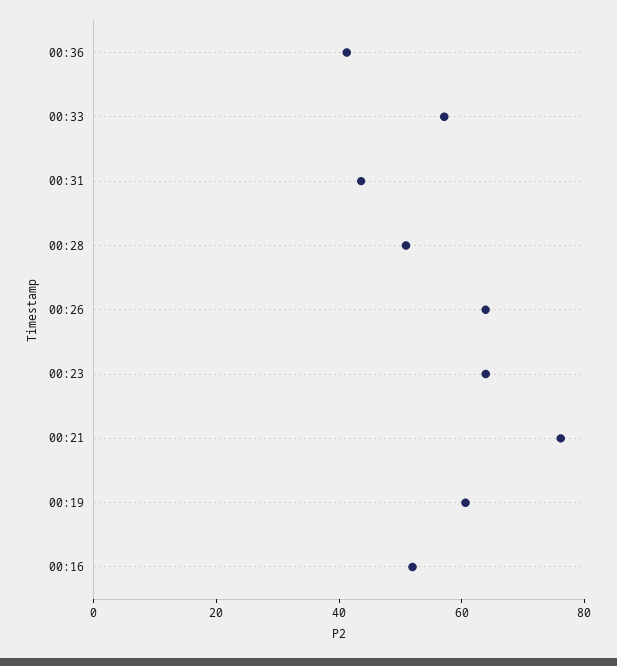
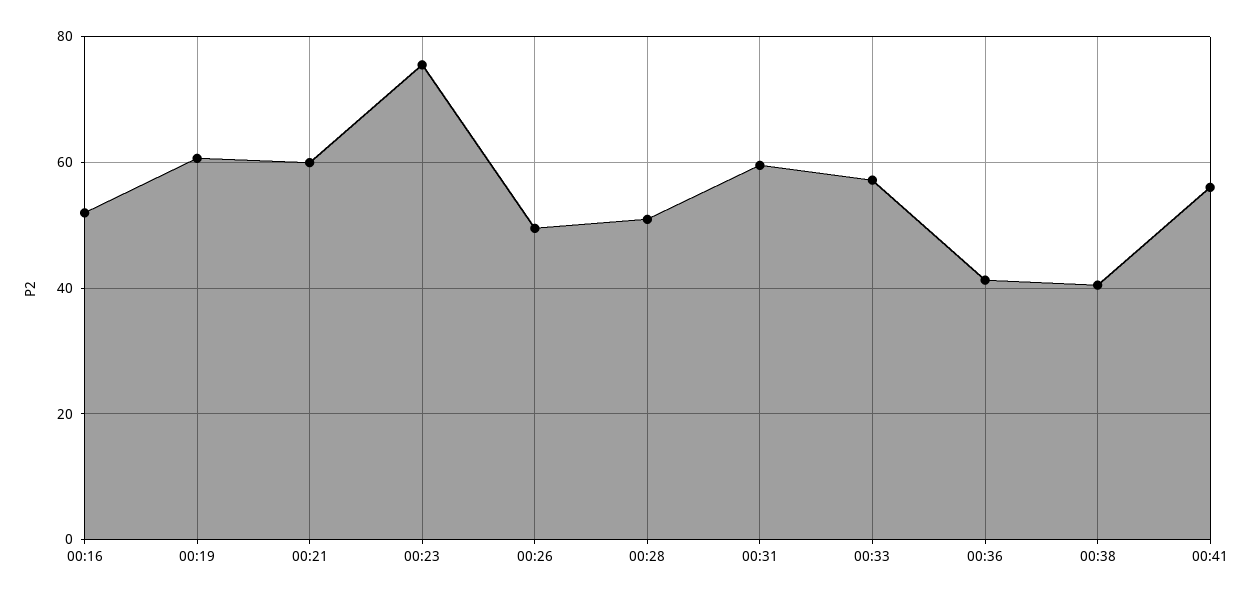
00:31: 45 -> 60
00:26: 65 -> 50
00:23: 65 -> 76
00:21: 75 -> 60
00:38: none -> 40
00:41: none -> 56

